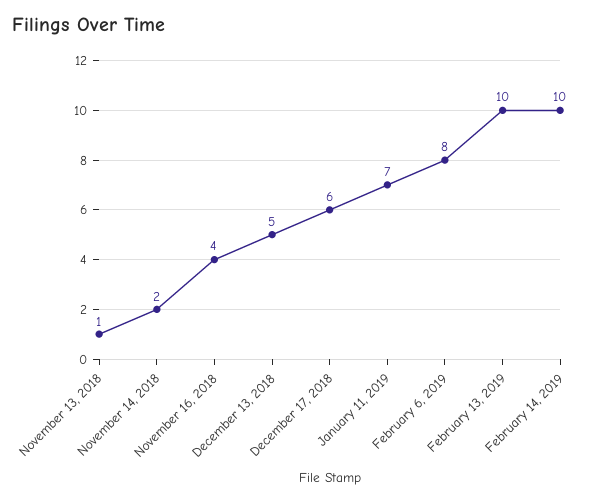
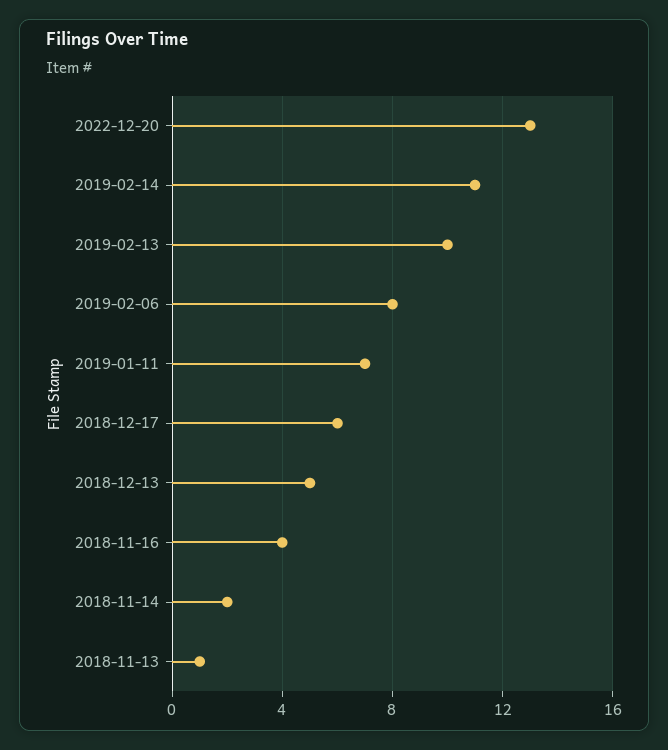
February 14, 2019: 10 -> 11
2022-12-20: none -> 13

